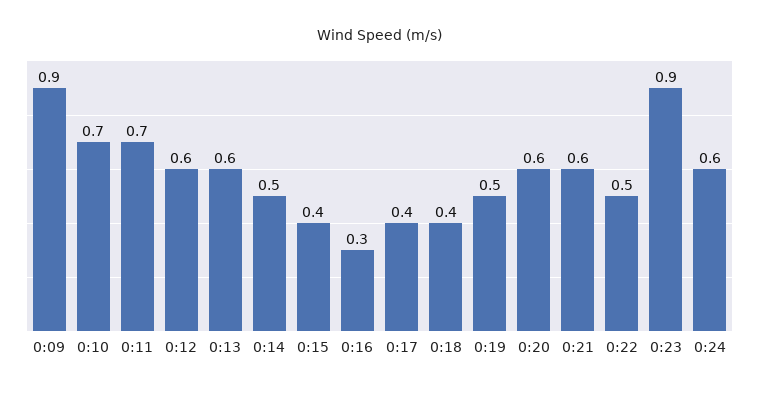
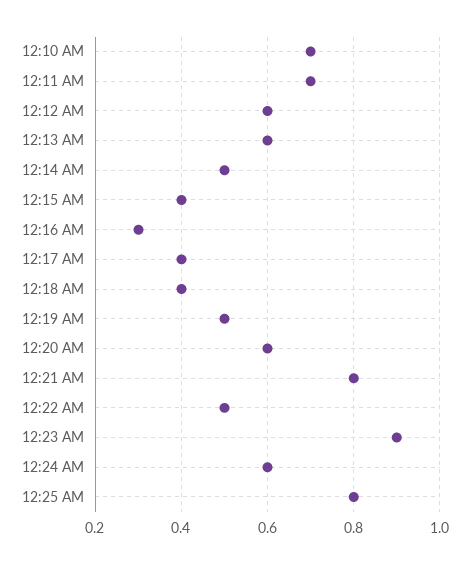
0:09: 0.9 -> none
0:21: 0.6 -> 0.8
12:25 AM: none -> 0.8

